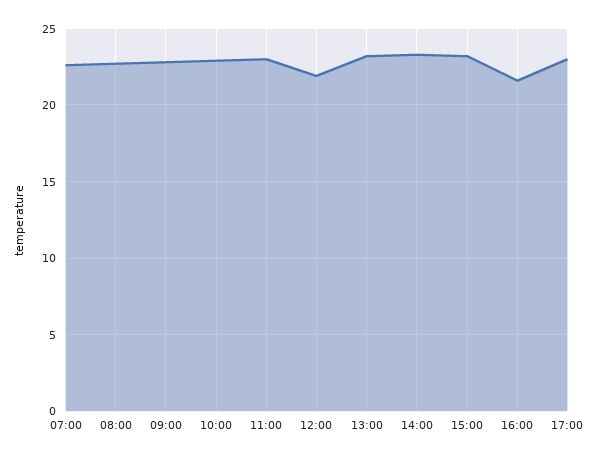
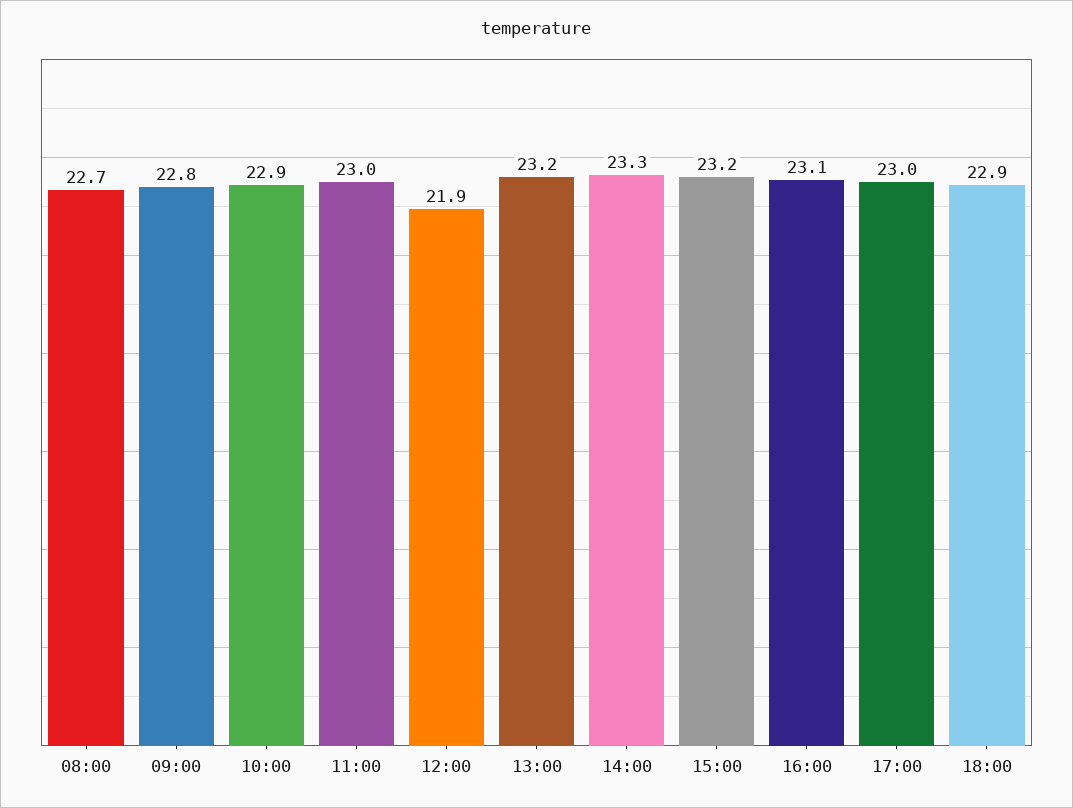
07:00: 22.5 -> none
16:00: 21.5 -> 23.1
18:00: none -> 22.9

